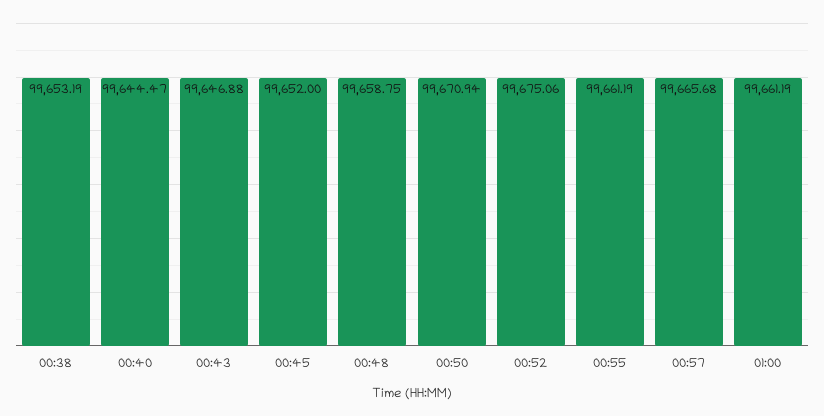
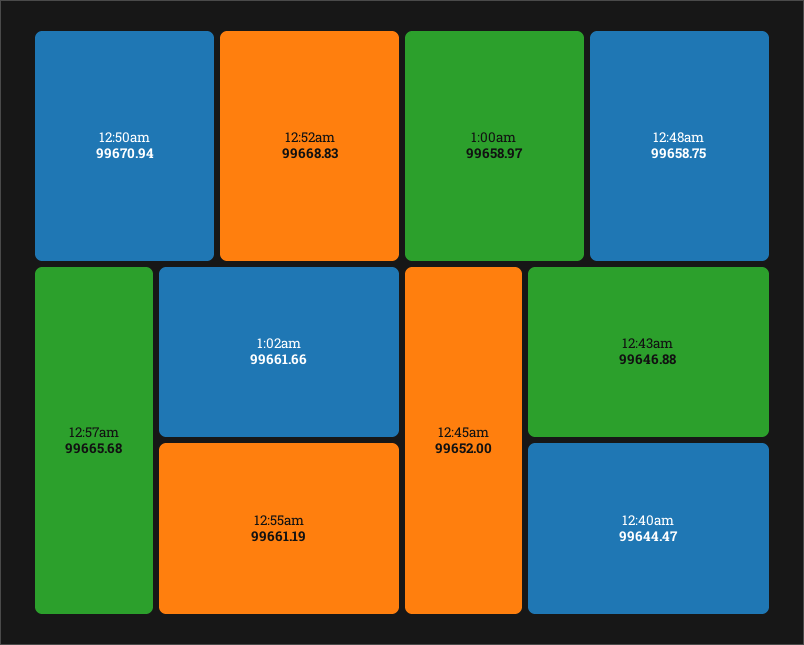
00:38: 99653.19 -> none
00:52: 99675.06 -> 99668.83
01:00: 99661.19 -> 99658.97
1:02am: none -> 99661.66

